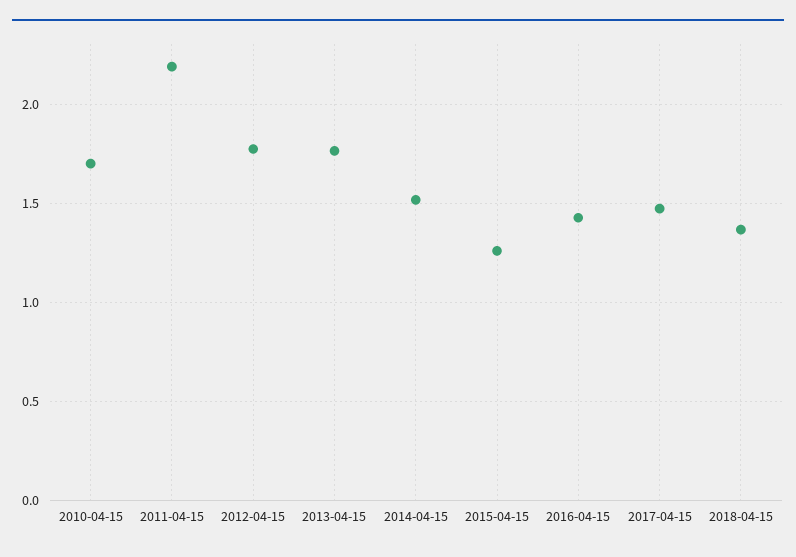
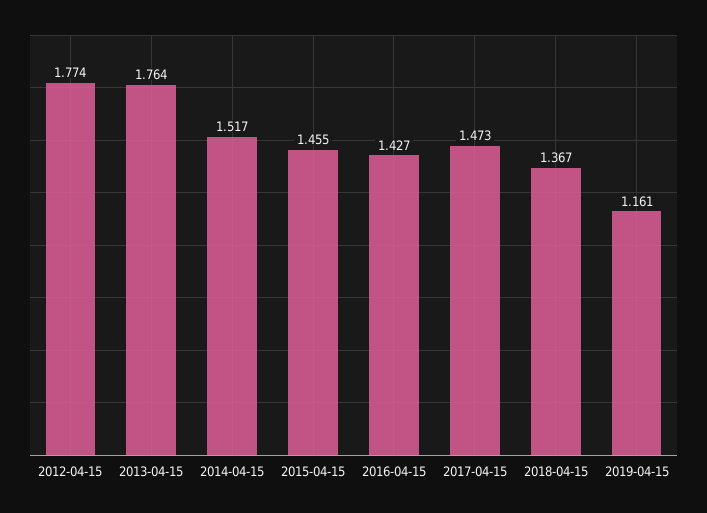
2010-04-15: 1.7 -> none
2011-04-15: 2.2 -> none
2015-04-15: 1.25 -> 1.455
2019-04-15: none -> 1.161

